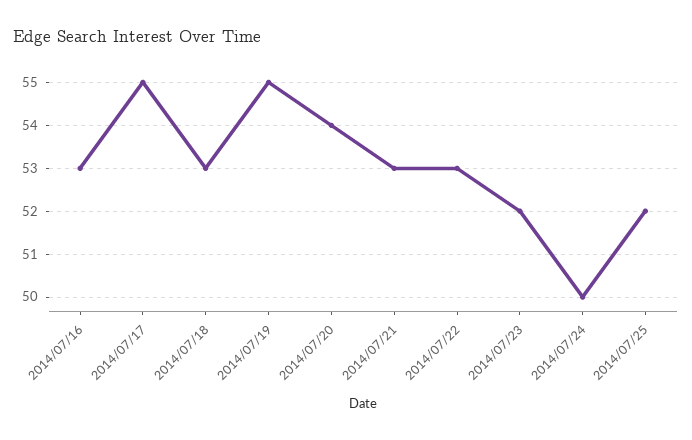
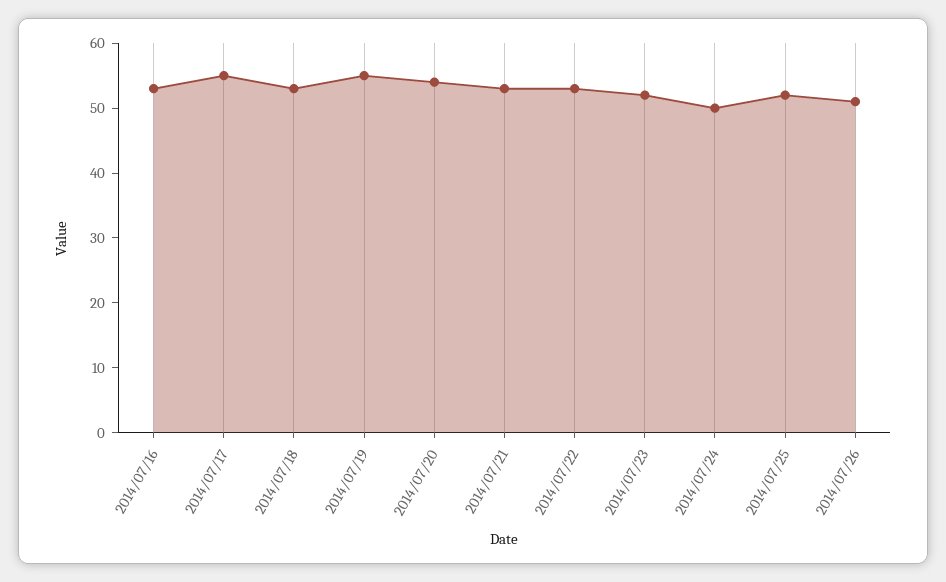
2014/07/26: none -> 50

